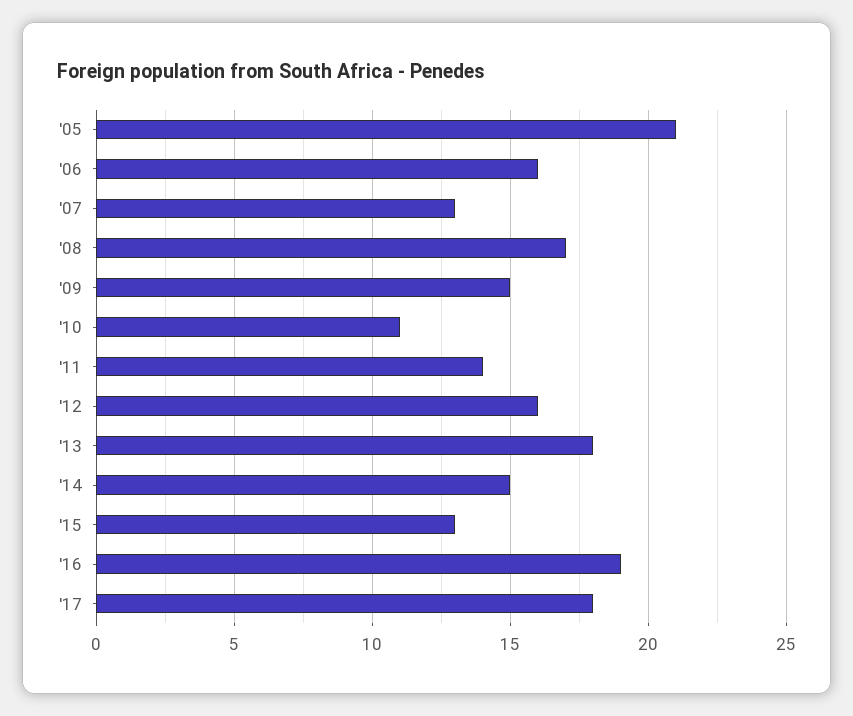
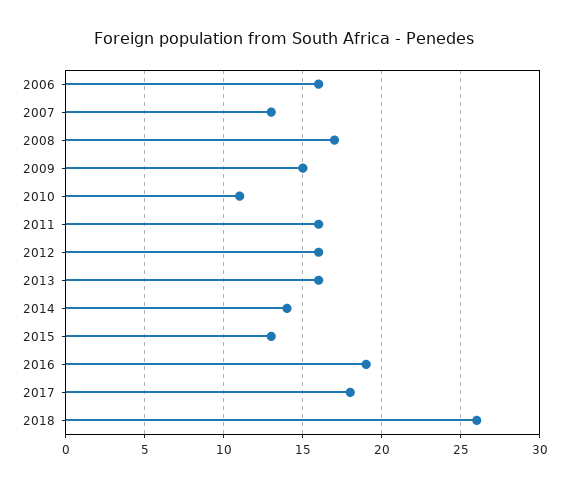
'05: 21 -> none
'11: 14 -> 16
'13: 18 -> 16
'14: 15 -> 14
2018: none -> 26

